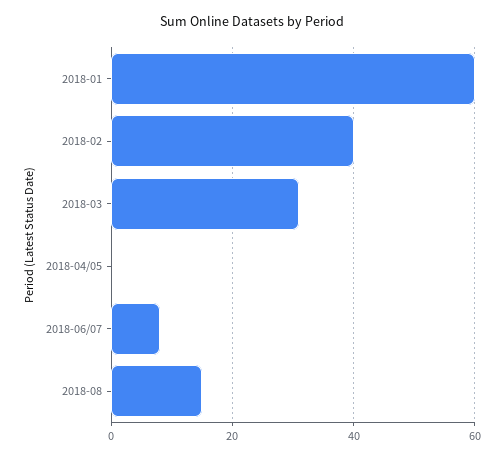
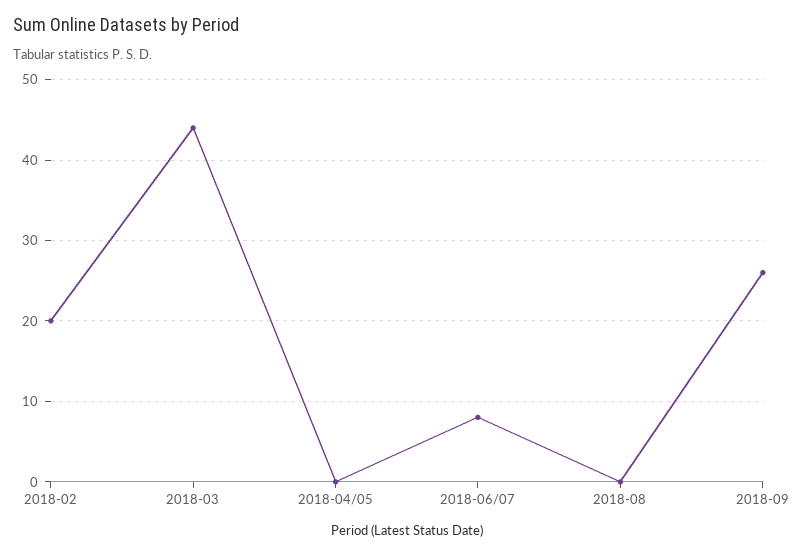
2018-01: 60 -> none
2018-02: 40 -> 20
2018-03: 30 -> 44
2018-08: 15 -> 0
2018-09: none -> 26

